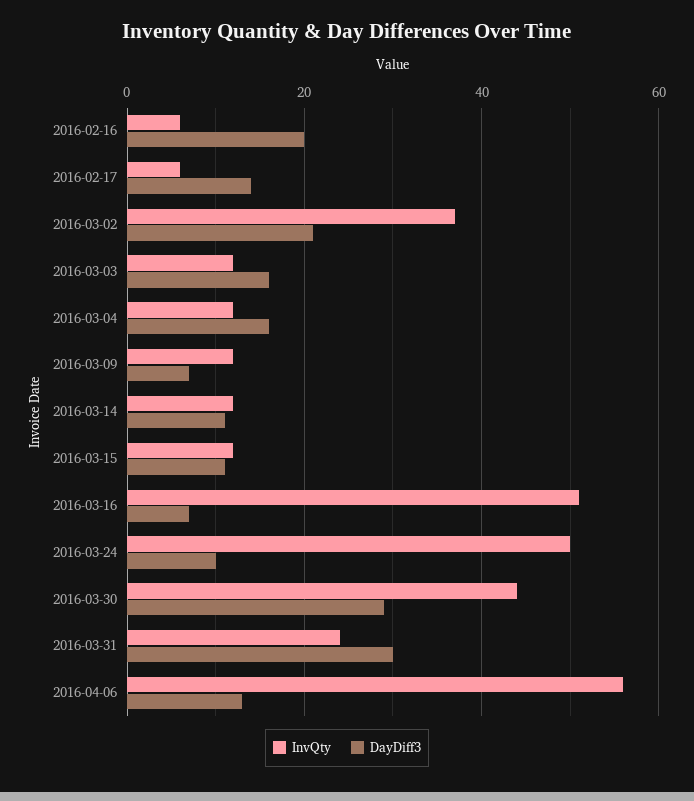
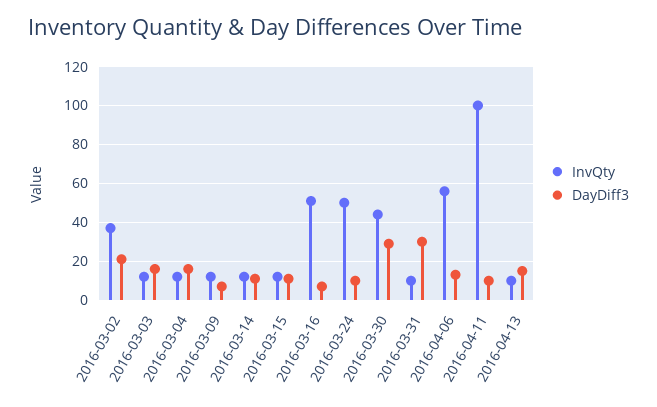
InvQty, 2016-02-16: 5 -> none
DayDiff3, 2016-02-16: 20 -> none
InvQty, 2016-02-17: 5 -> none
DayDiff3, 2016-02-17: 15 -> none
InvQty, 2016-03-31: 25 -> 10
InvQty, 2016-04-11: none -> 100
DayDiff3, 2016-04-11: none -> 10
InvQty, 2016-04-13: none -> 10
DayDiff3, 2016-04-13: none -> 15

